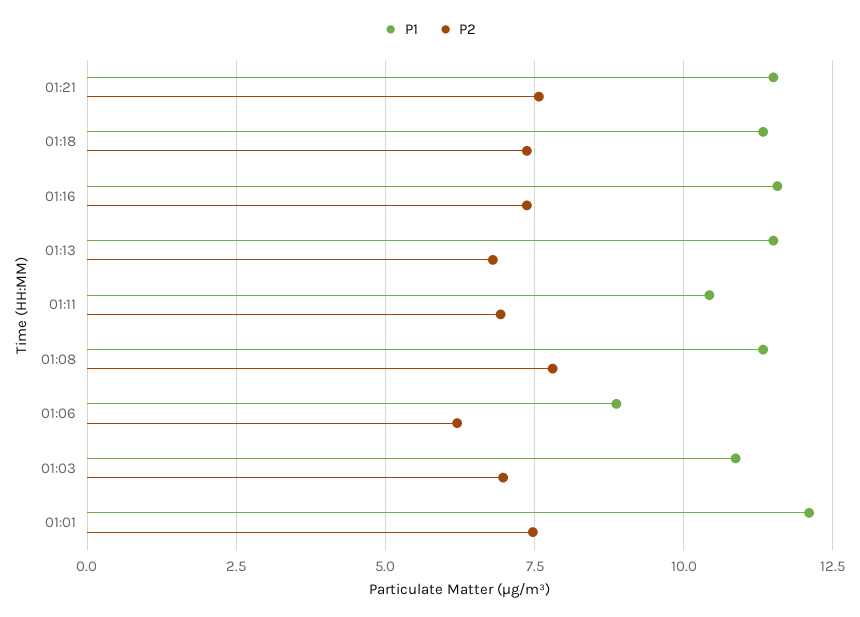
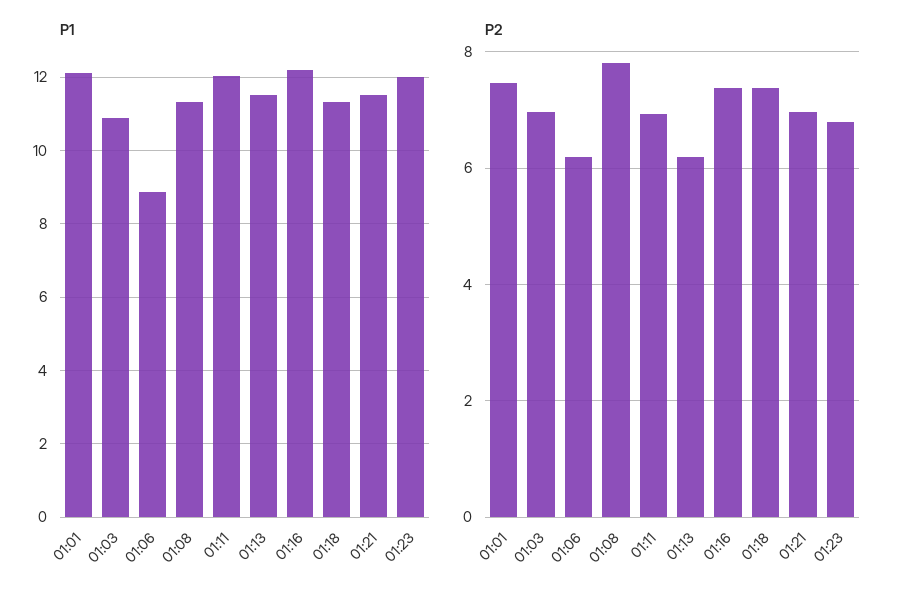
P2, 01:21: 7.5 -> 7
P1, 01:16: 11.5 -> 12.2
P2, 01:13: 6.75 -> 6.2
P1, 01:11: 10.5 -> 12
P1, 01:23: none -> 12
P2, 01:23: none -> 6.8

